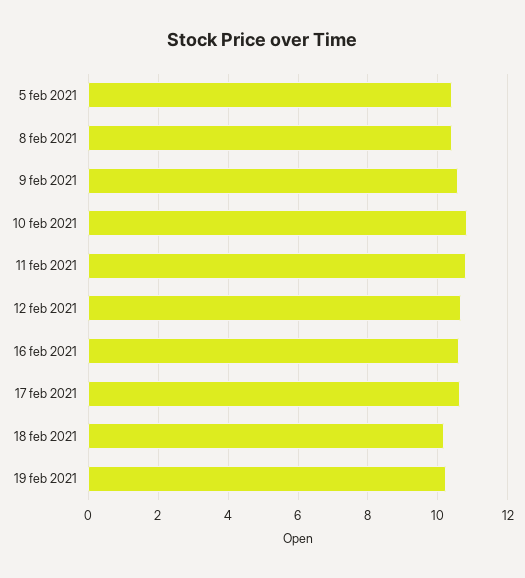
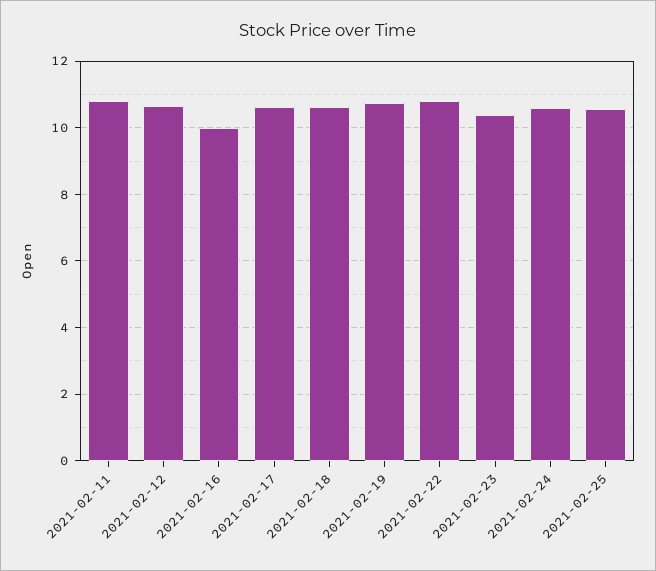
5 feb 2021: 10.4 -> none
8 feb 2021: 10.4 -> none
9 feb 2021: 10.6 -> none
10 feb 2021: 10.8 -> none
16 feb 2021: 10.6 -> 10
18 feb 2021: 10.2 -> 10.6
19 feb 2021: 10.2 -> 10.8
2021-02-22: none -> 10.8
2021-02-23: none -> 10.4
2021-02-24: none -> 10.6
2021-02-25: none -> 10.6

